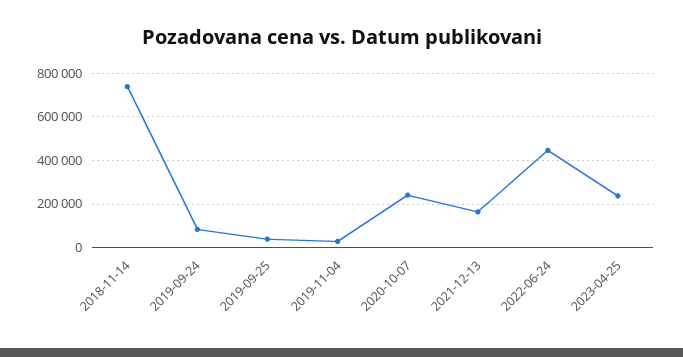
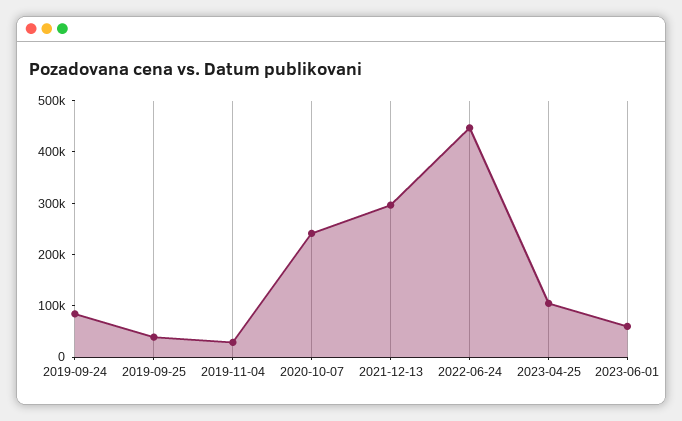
2018-11-14: 750000 -> none
2021-12-13: 150000 -> 300000
2023-04-25: 250000 -> 100000
2023-06-01: none -> 60000

